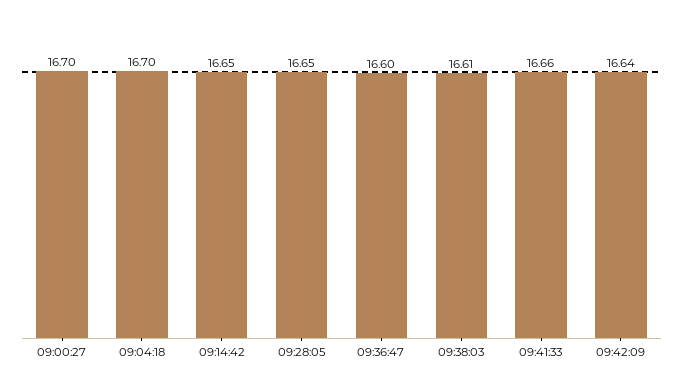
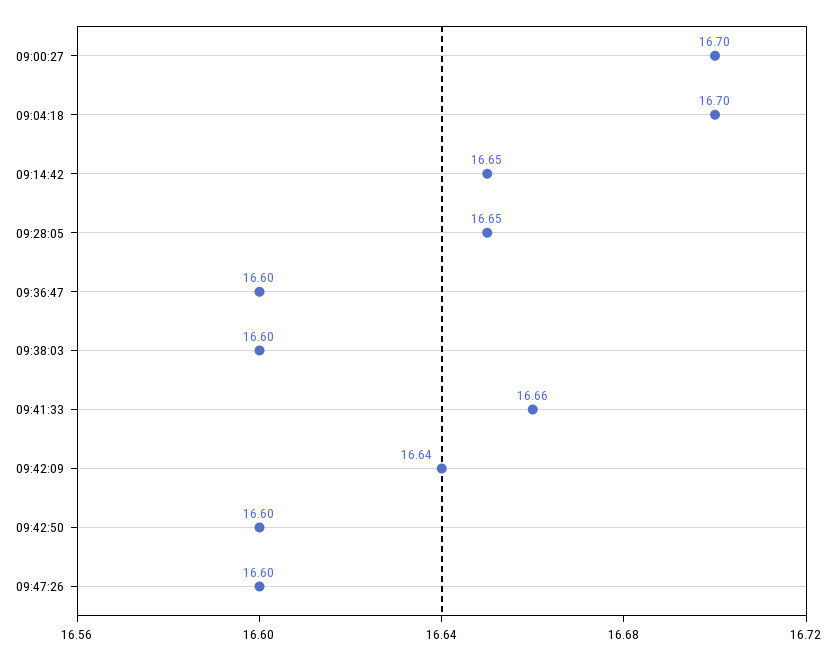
09:38:03: 16.61 -> 16.6
09:42:50: none -> 16.6
09:47:26: none -> 16.6

